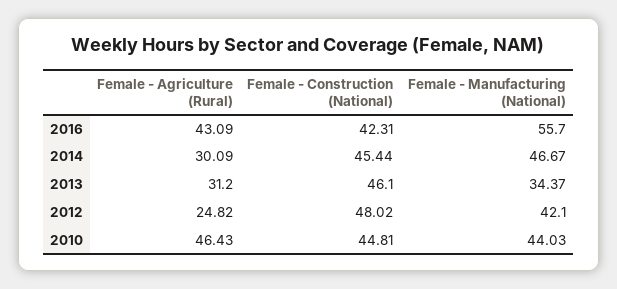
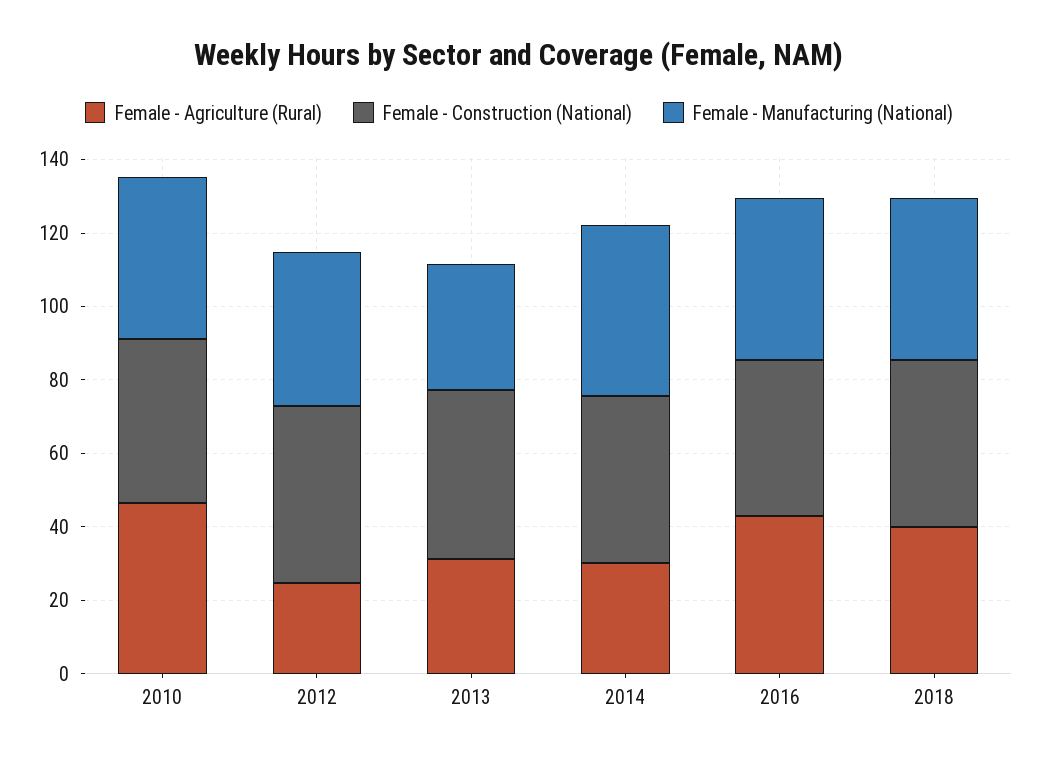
Female - Manufacturing (National), 2016: 55.7 -> 45
Female - Agriculture (Rural), 2018: none -> 40
Female - Construction (National), 2018: none -> 45
Female - Manufacturing (National), 2018: none -> 45

